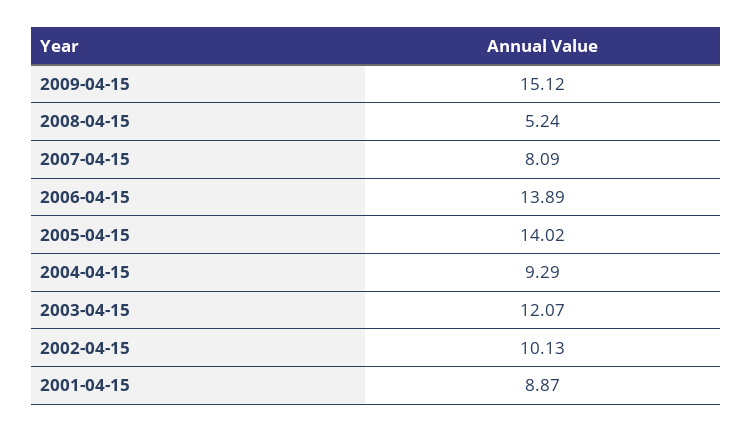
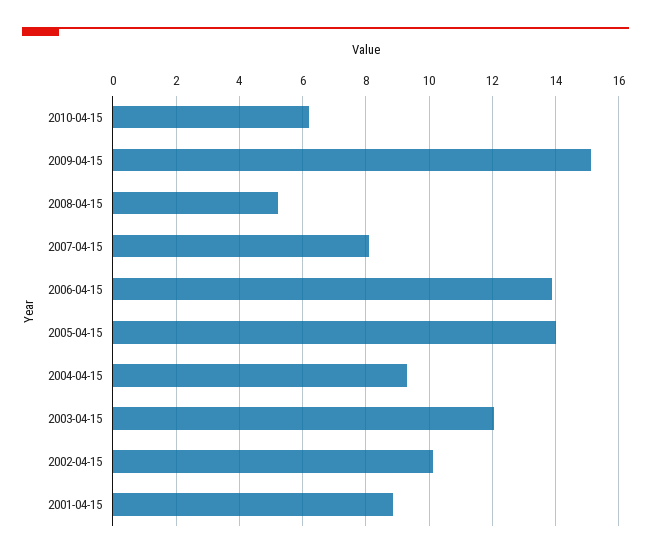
2010-04-15: none -> 6.2

